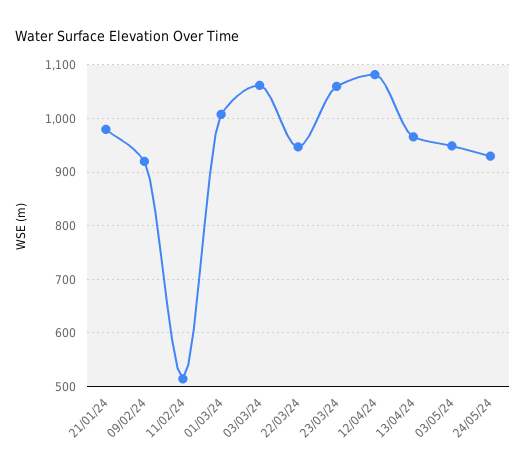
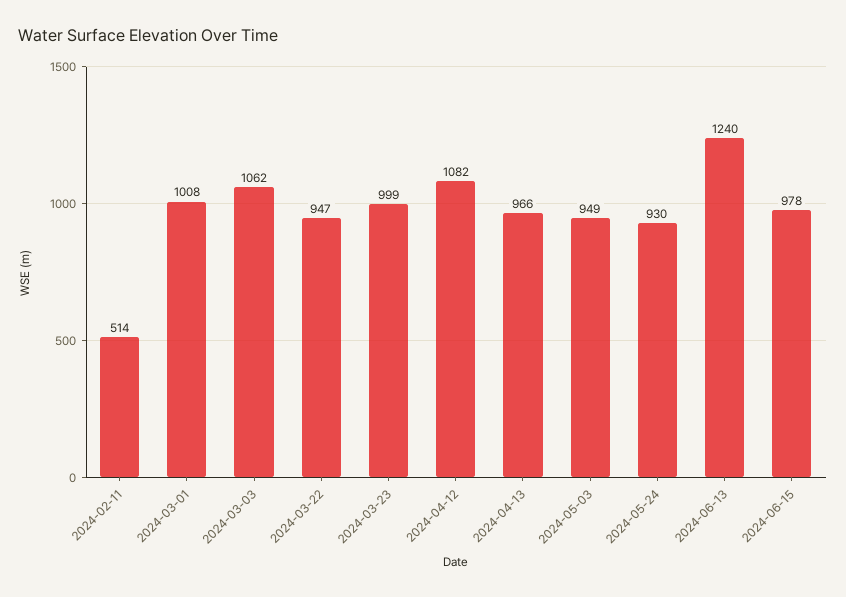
21/01/24: 980 -> none
09/02/24: 920 -> none
23/03/24: 1060 -> 999
2024-06-13: none -> 1240
2024-06-15: none -> 978

